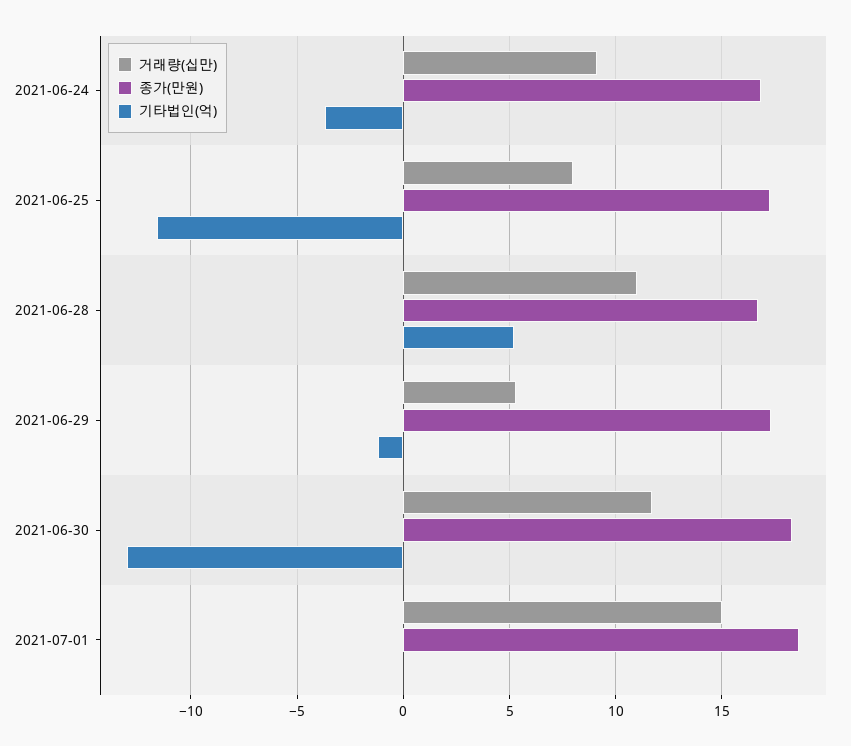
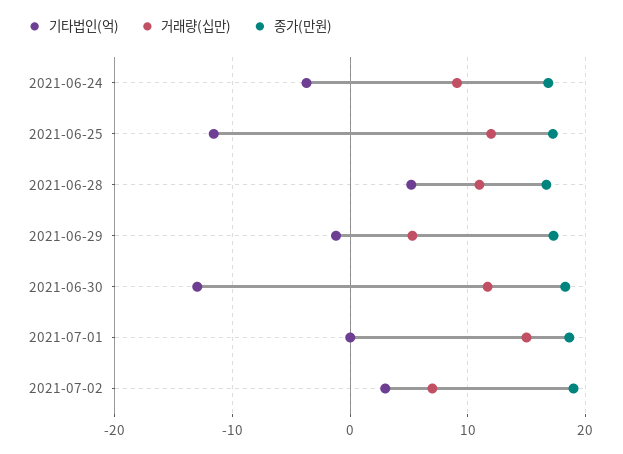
거래량(십만), 2021-06-25: 8 -> 12
기타법인(억), 2021-07-02: none -> 3
거래량(십만), 2021-07-02: none -> 7
종가(만원), 2021-07-02: none -> 19

